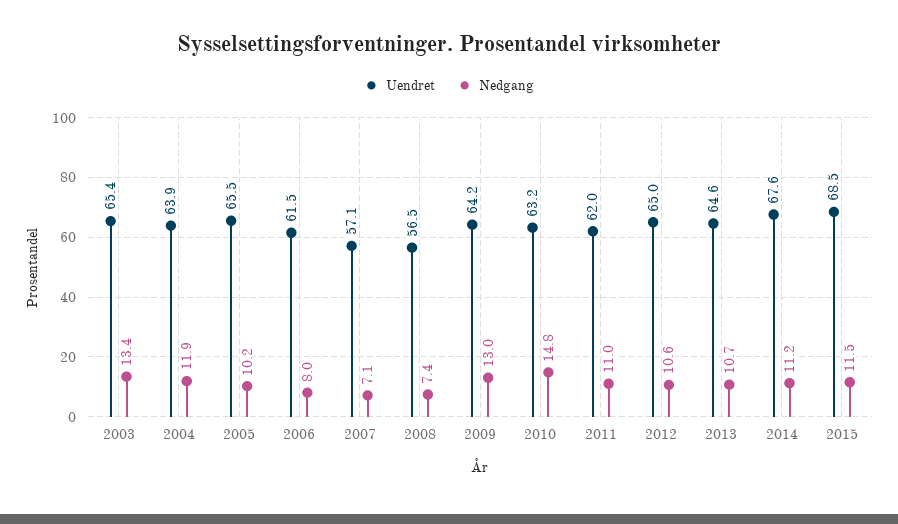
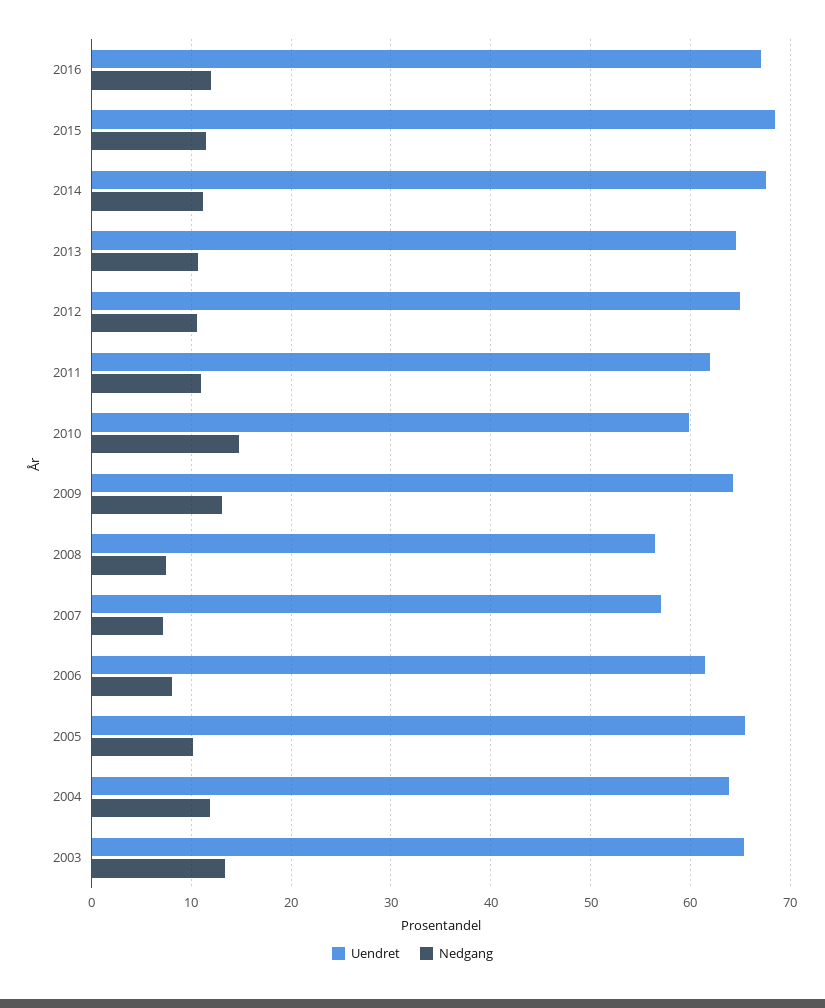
Uendret, 2010: 63.2 -> 60
Uendret, 2016: none -> 67
Nedgang, 2016: none -> 12

